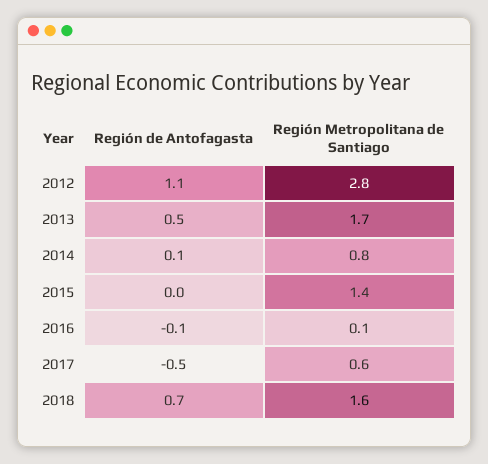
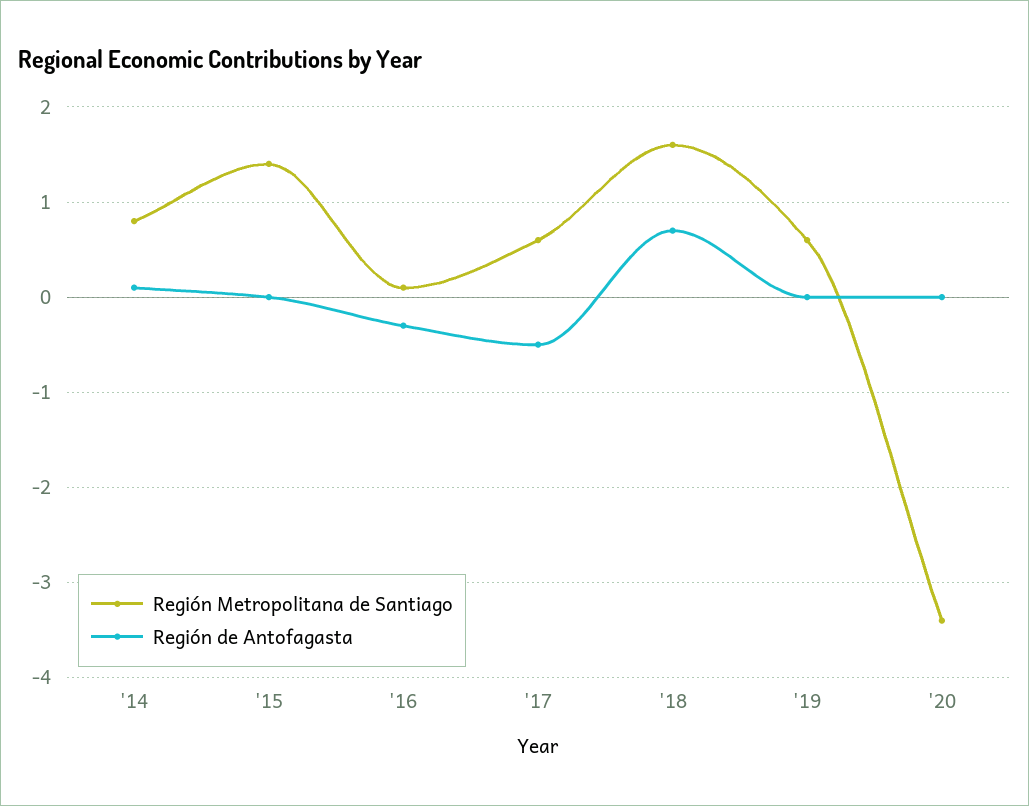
Región de Antofagasta, 2012: 1.1 -> none
Región Metropolitana de Santiago, 2012: 2.8 -> none
Región de Antofagasta, 2013: 0.5 -> none
Región Metropolitana de Santiago, 2013: 1.7 -> none
Región de Antofagasta, 2016: -0.1 -> -0.3
Región Metropolitana de Santiago, '19: none -> 0.6
Región de Antofagasta, '19: none -> 0
Región Metropolitana de Santiago, '20: none -> -3.4
Región de Antofagasta, '20: none -> 0

